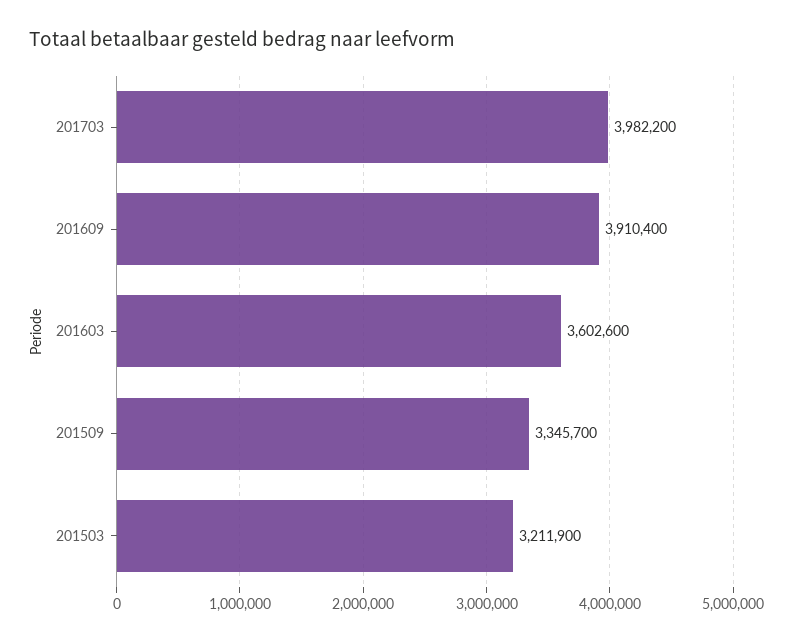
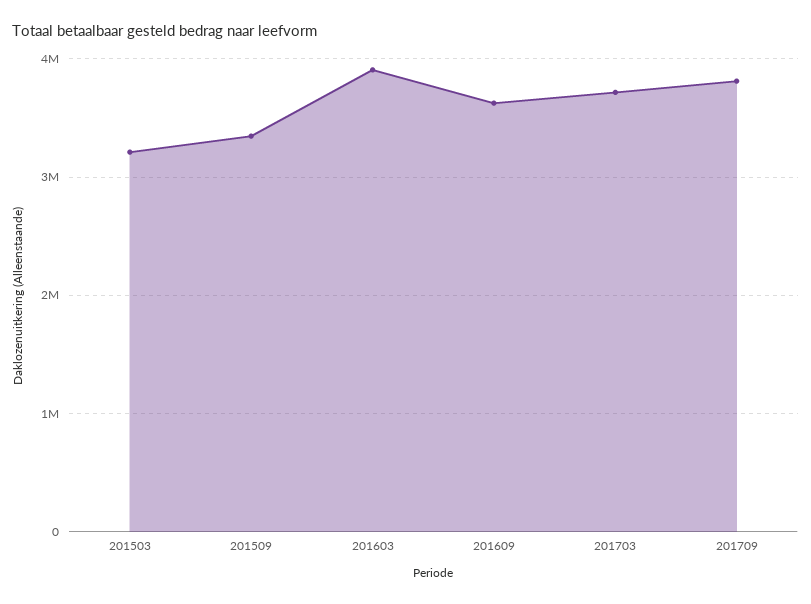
201703: 3982200 -> 3700000
201609: 3910400 -> 3600000
201603: 3602600 -> 3900000
201709: none -> 3800000

